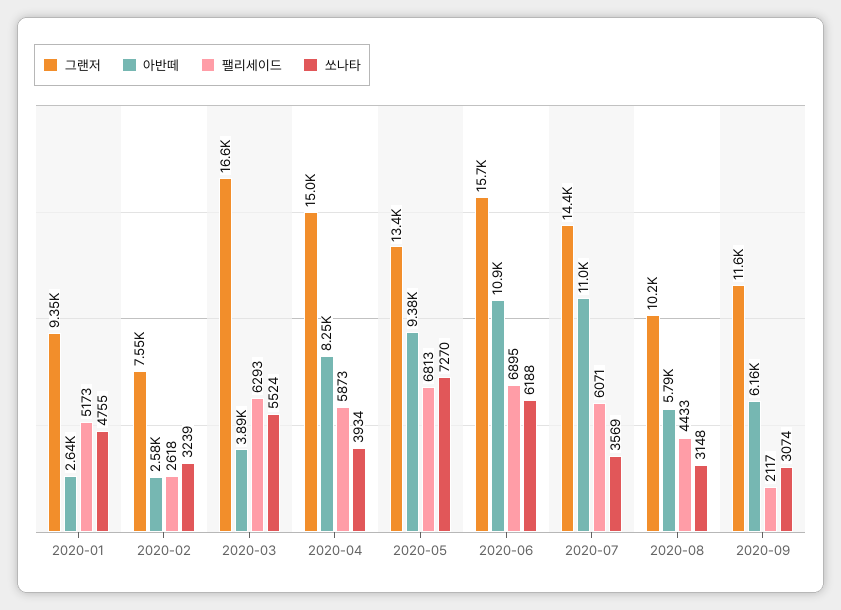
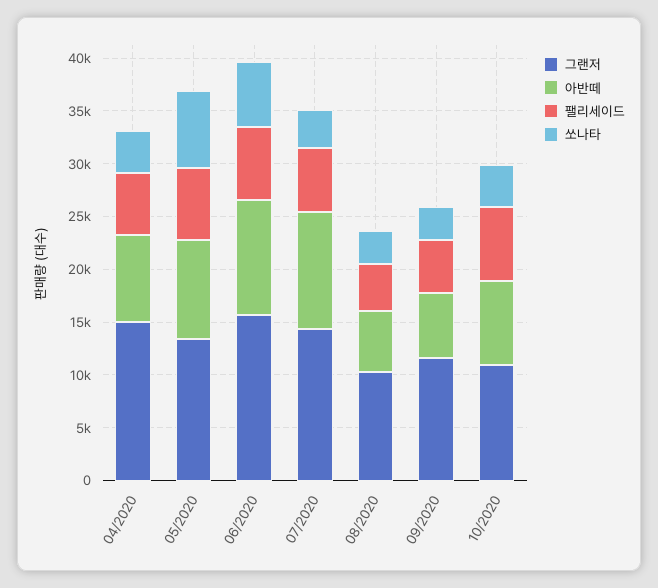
그랜저, 2020-01: 9350 -> none
아반떼, 2020-01: 2640 -> none
팰리세이드, 2020-01: 5173 -> none
쏘나타, 2020-01: 4755 -> none
그랜저, 2020-02: 7550 -> none
아반떼, 2020-02: 2580 -> none
팰리세이드, 2020-02: 2618 -> none
쏘나타, 2020-02: 3239 -> none
그랜저, 2020-03: 16600 -> none
아반떼, 2020-03: 3890 -> none
팰리세이드, 2020-03: 6293 -> none
쏘나타, 2020-03: 5524 -> none
팰리세이드, 2020-09: 2117 -> 5000
그랜저, 10/2020: none -> 11000
아반떼, 10/2020: none -> 8000
팰리세이드, 10/2020: none -> 7000
쏘나타, 10/2020: none -> 4000

